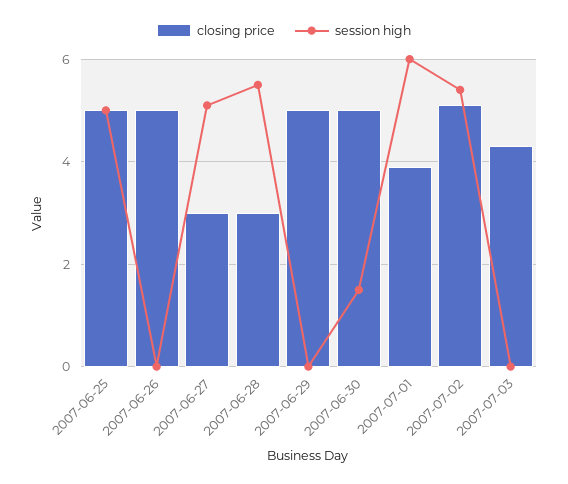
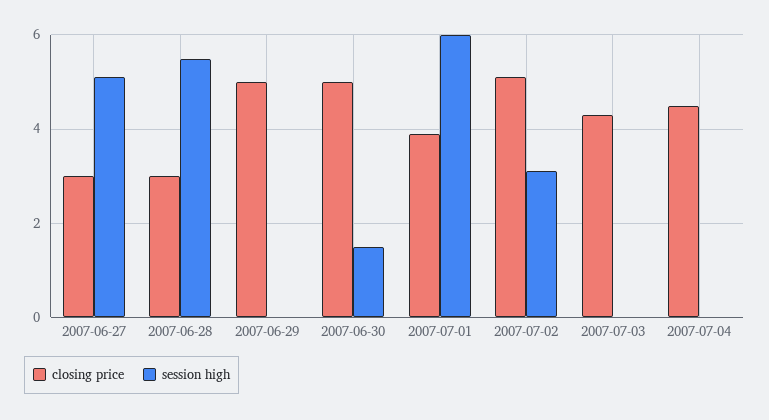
closing price, 2007-06-25: 5 -> none
session high, 2007-06-25: 5 -> none
closing price, 2007-06-26: 5 -> none
session high, 2007-06-26: 0 -> none
session high, 2007-07-02: 5.5 -> 3
closing price, 2007-07-04: none -> 4.5
session high, 2007-07-04: none -> 0

